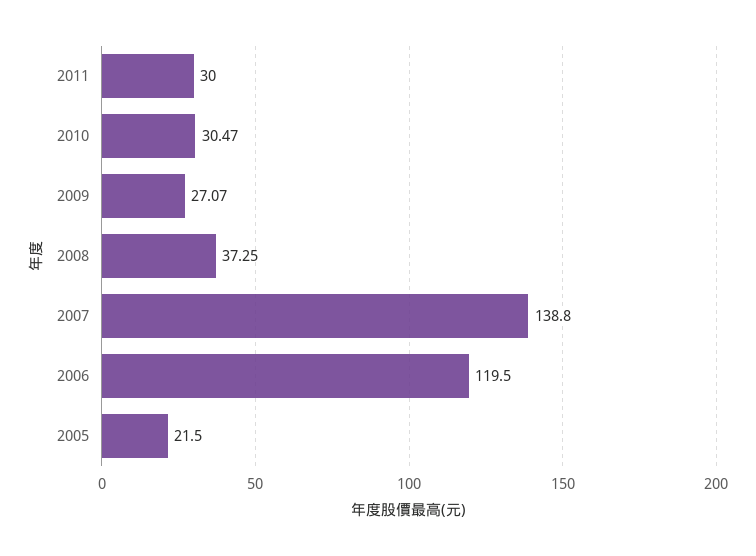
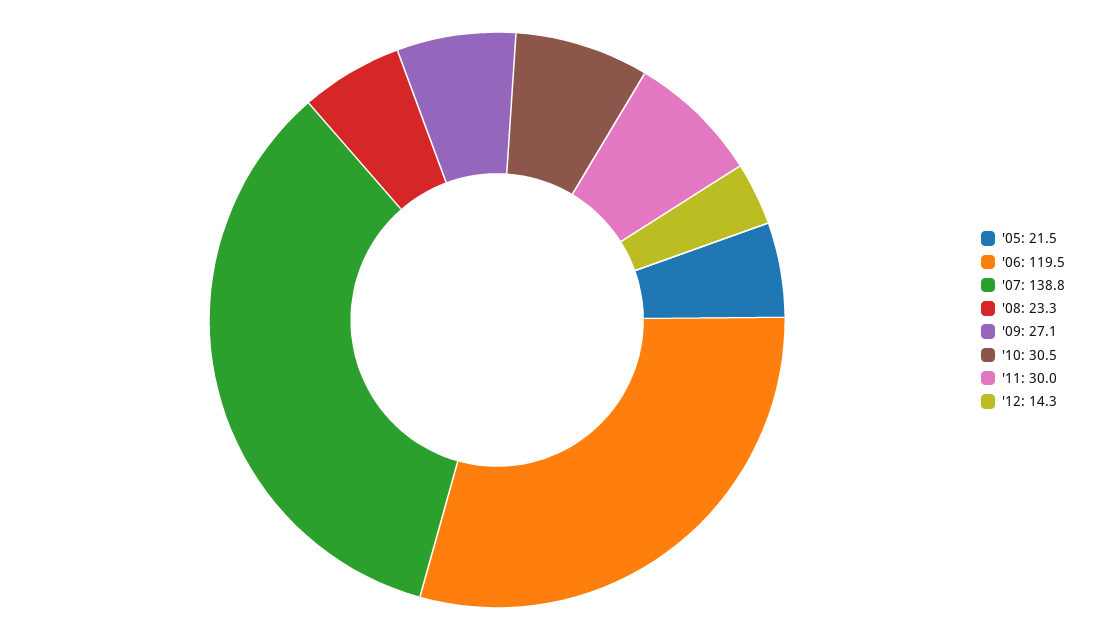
2008: 37.25 -> 23.3
'12: none -> 14.3

